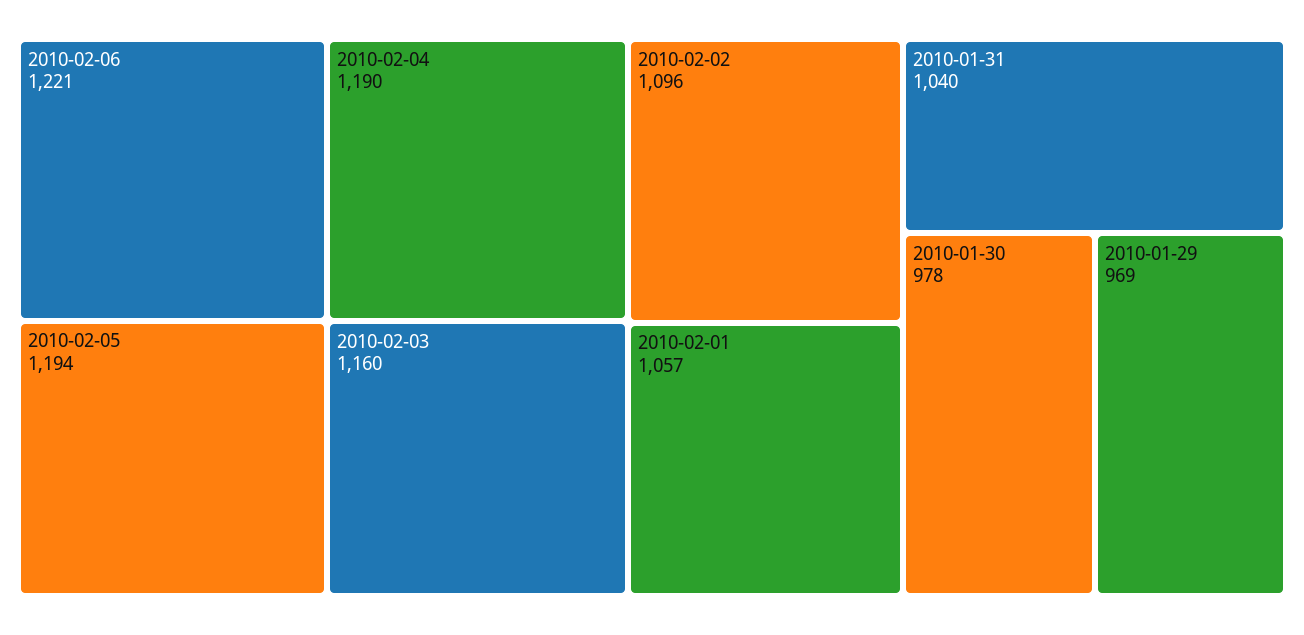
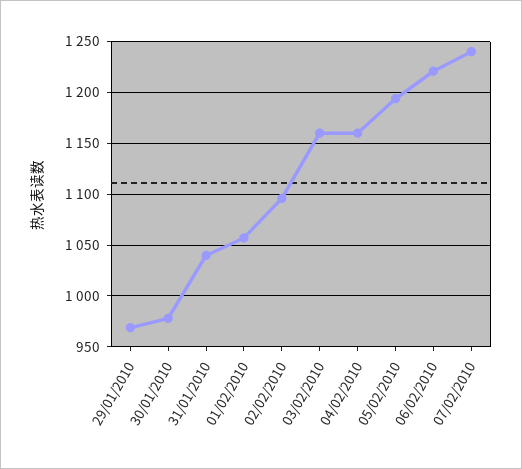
2010-02-04: 1190 -> 1160
07/02/2010: none -> 1240

